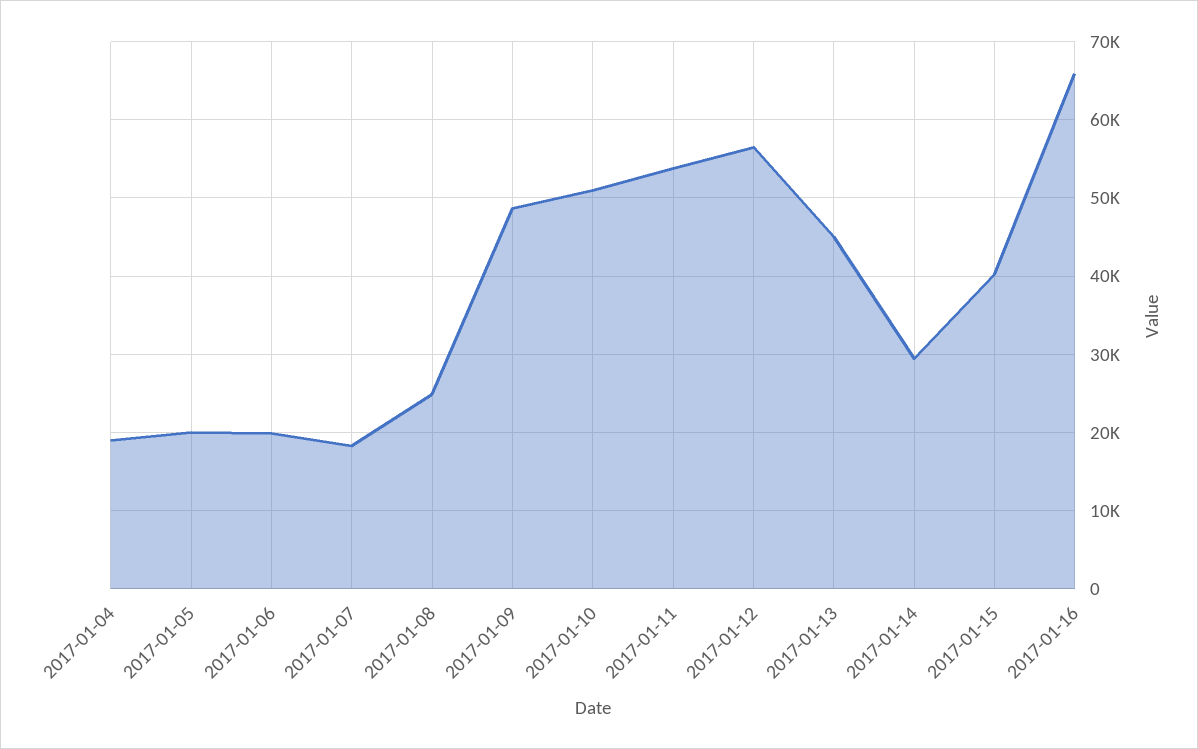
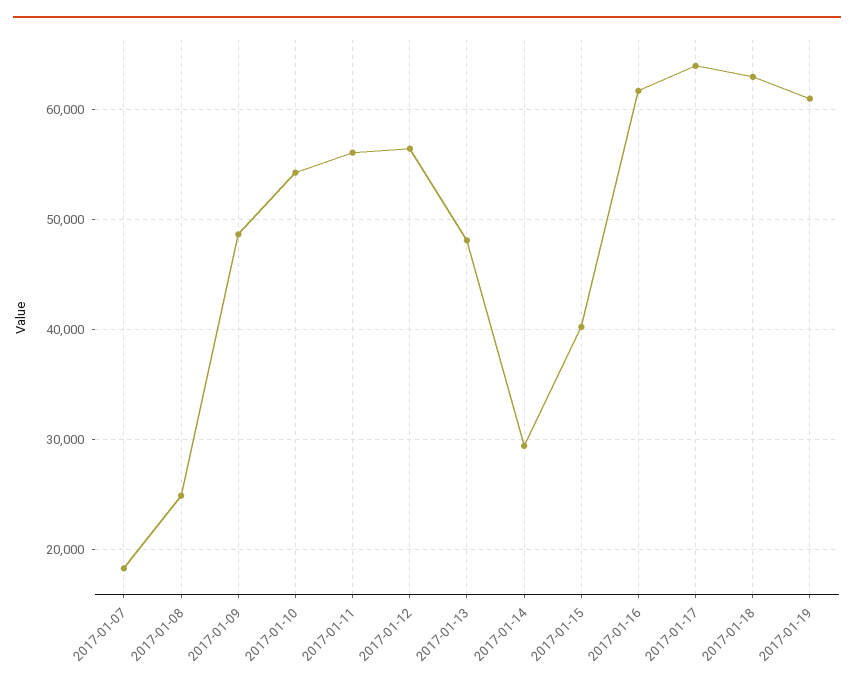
2017-01-04: 19000 -> none
2017-01-05: 20000 -> none
2017-01-06: 20000 -> none
2017-01-10: 51000 -> 54000
2017-01-11: 54000 -> 56000
2017-01-13: 45000 -> 48000
2017-01-16: 66000 -> 62000
2017-01-17: none -> 64000
2017-01-18: none -> 63000
2017-01-19: none -> 61000

